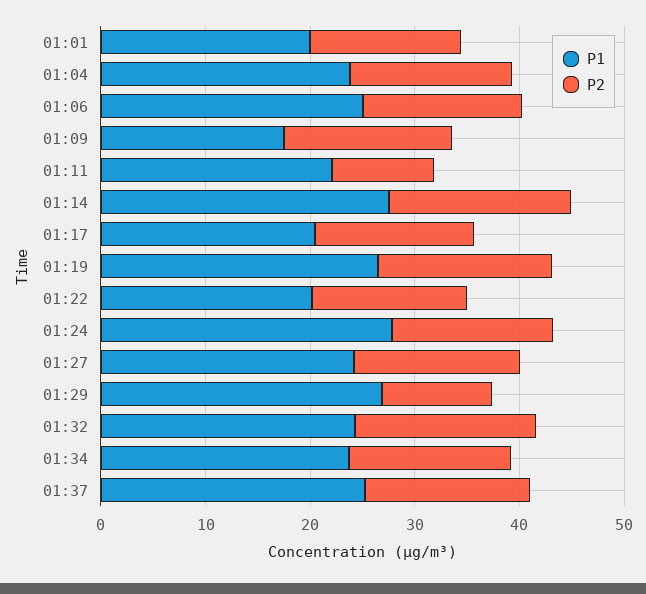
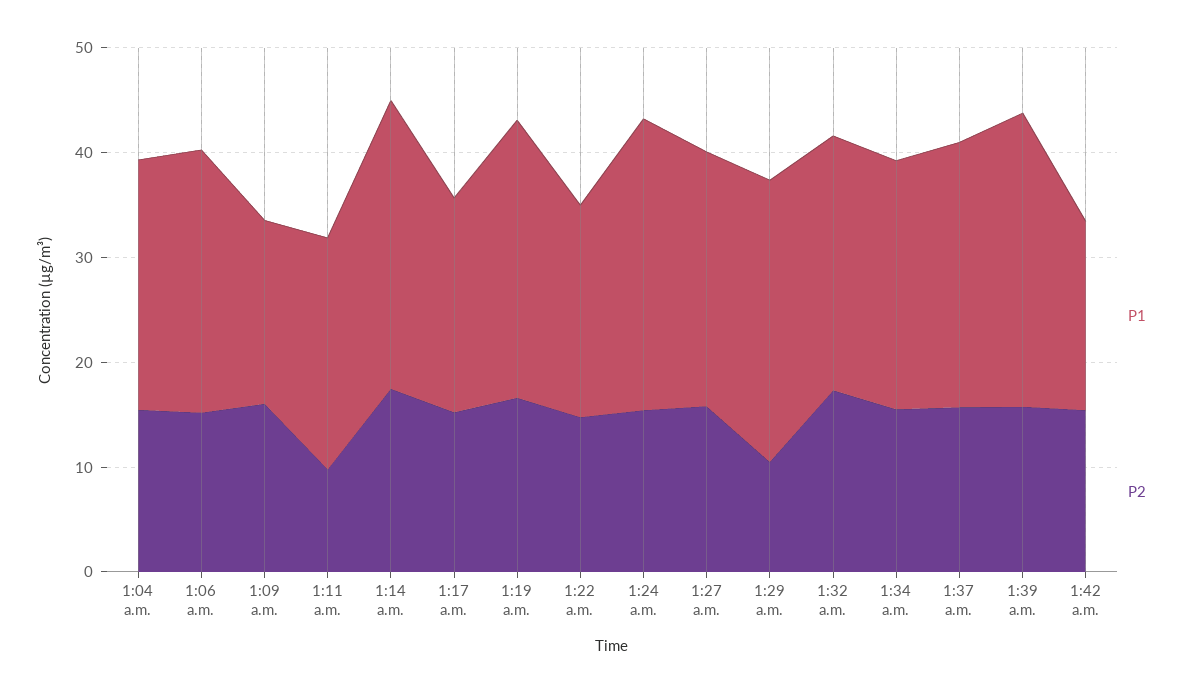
P1, 01:01: 20 -> none
P2, 01:01: 14 -> none
P1, 1:39 a.m.: none -> 28
P2, 1:39 a.m.: none -> 16
P1, 1:42 a.m.: none -> 18
P2, 1:42 a.m.: none -> 16

